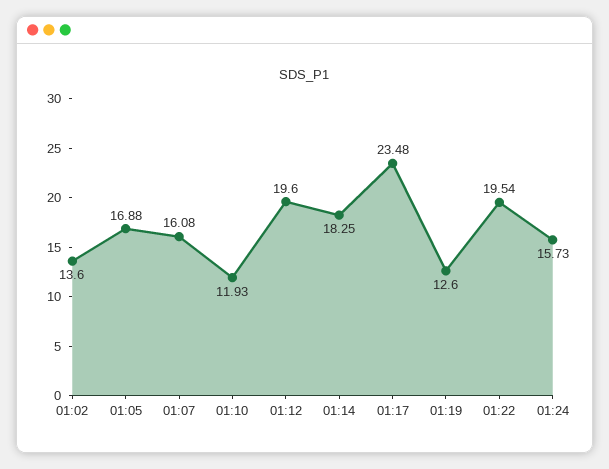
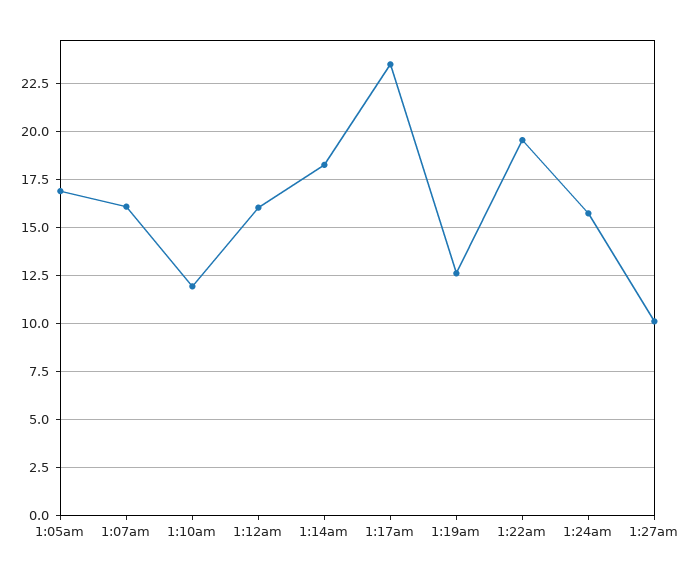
01:02: 13.6 -> none
01:12: 19.6 -> 16
1:27am: none -> 10

